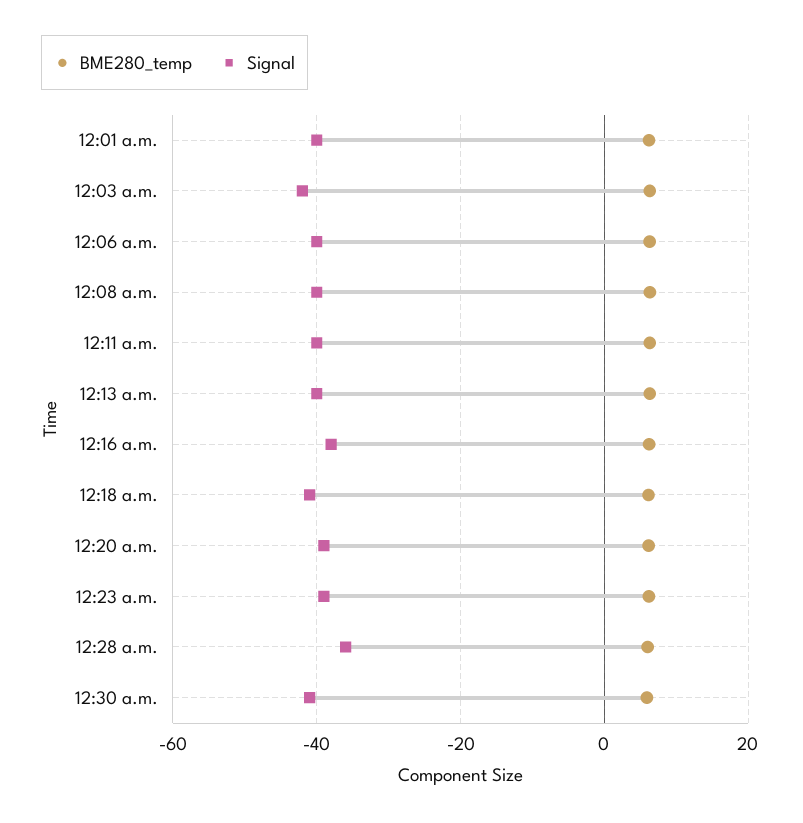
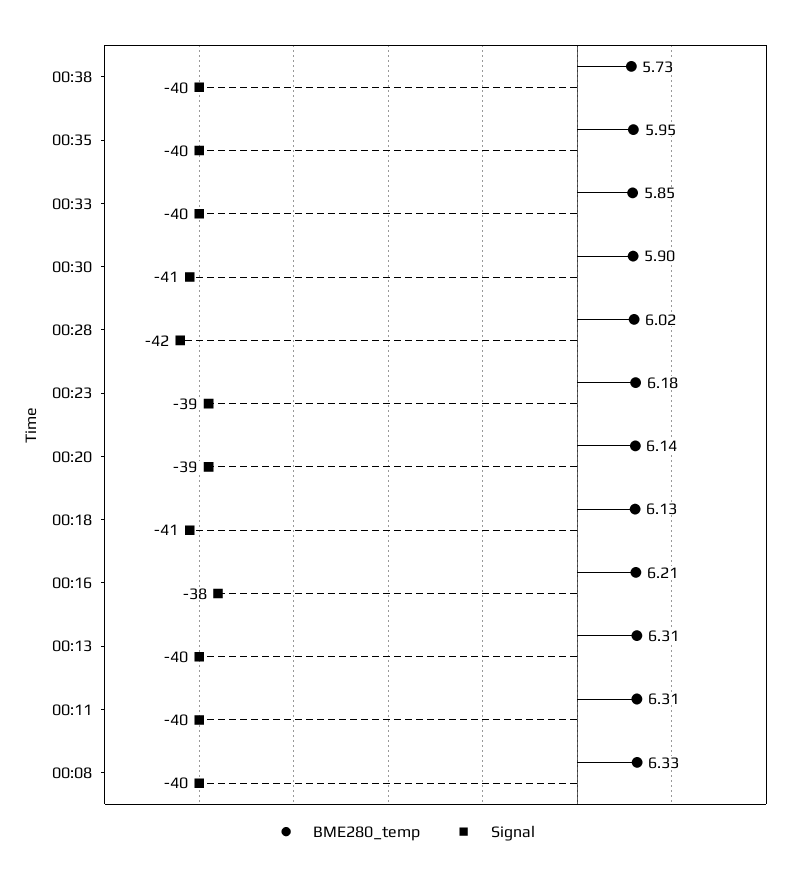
BME280_temp, 12:01 a.m.: 6 -> none
Signal, 12:01 a.m.: -40 -> none
BME280_temp, 12:03 a.m.: 6 -> none
Signal, 12:03 a.m.: -42 -> none
BME280_temp, 12:06 a.m.: 6 -> none
Signal, 12:06 a.m.: -40 -> none
Signal, 12:28 a.m.: -36 -> -42
BME280_temp, 00:38: none -> 5.73
Signal, 00:38: none -> -40
BME280_temp, 00:35: none -> 5.95
Signal, 00:35: none -> -40
BME280_temp, 00:33: none -> 5.85
Signal, 00:33: none -> -40

